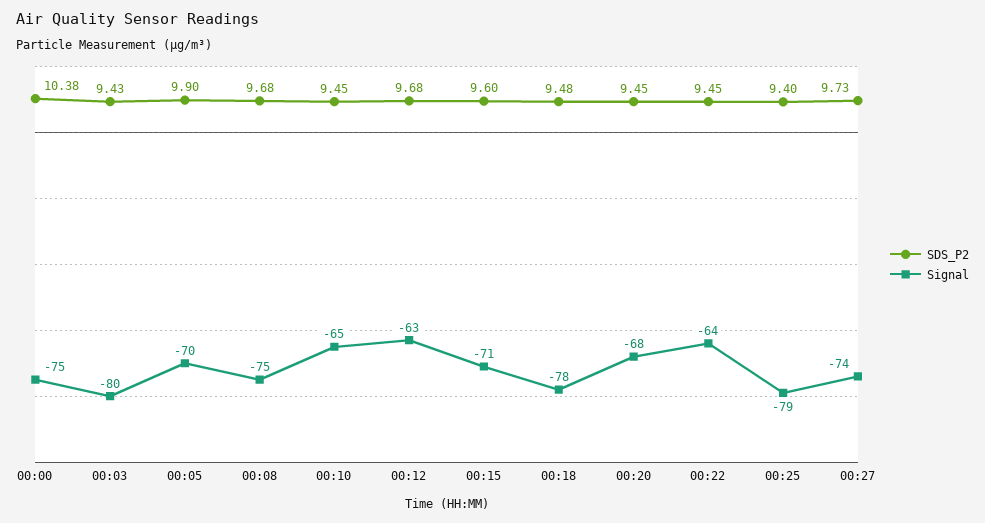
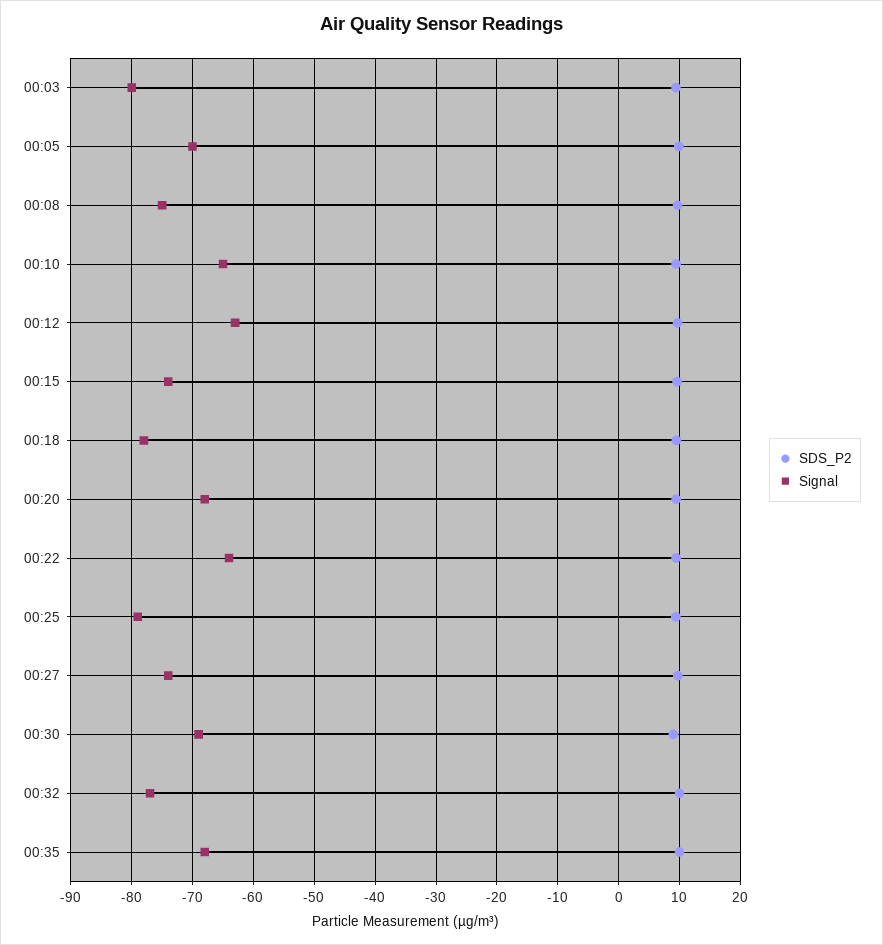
SDS_P2, 00:00: 10.38 -> none
Signal, 00:00: -75 -> none
Signal, 00:15: -71 -> -74
SDS_P2, 00:30: none -> 9
Signal, 00:30: none -> -69
SDS_P2, 00:32: none -> 10
Signal, 00:32: none -> -77
SDS_P2, 00:35: none -> 10
Signal, 00:35: none -> -68

